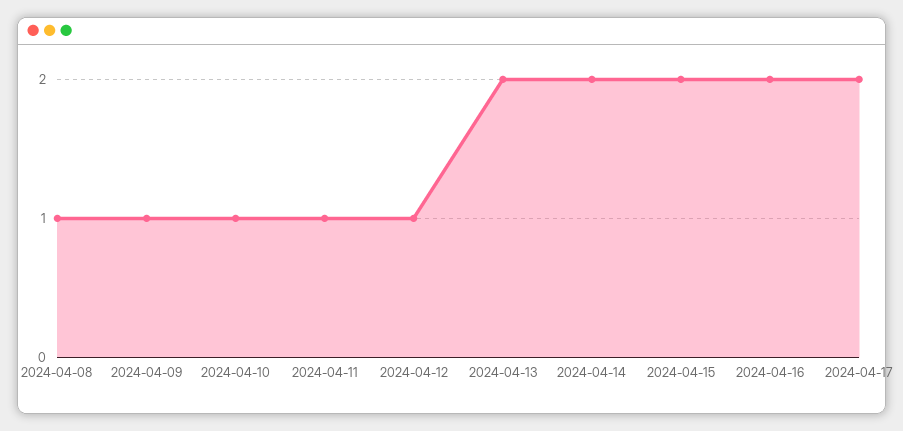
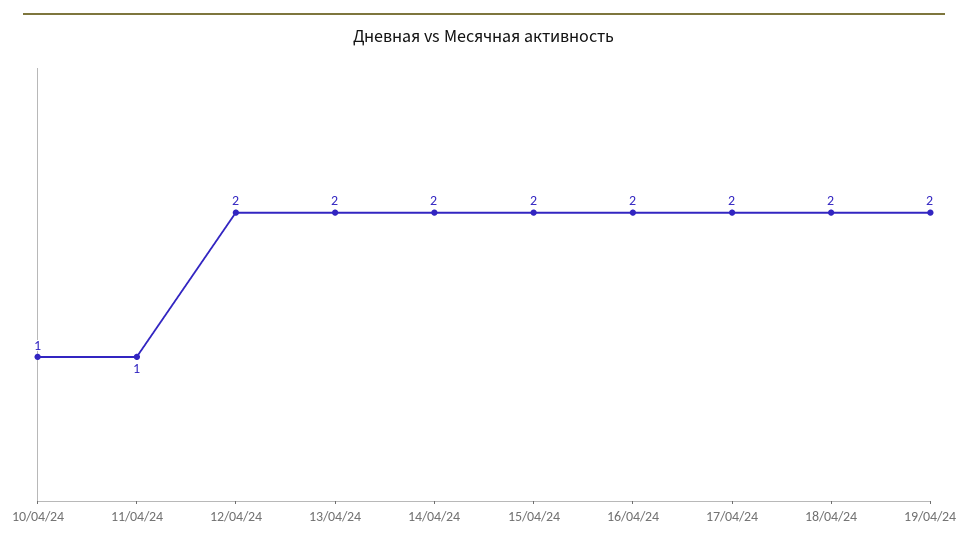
2024-04-08: 1 -> none
2024-04-09: 1 -> none
2024-04-12: 1 -> 2
18/04/24: none -> 2
19/04/24: none -> 2

